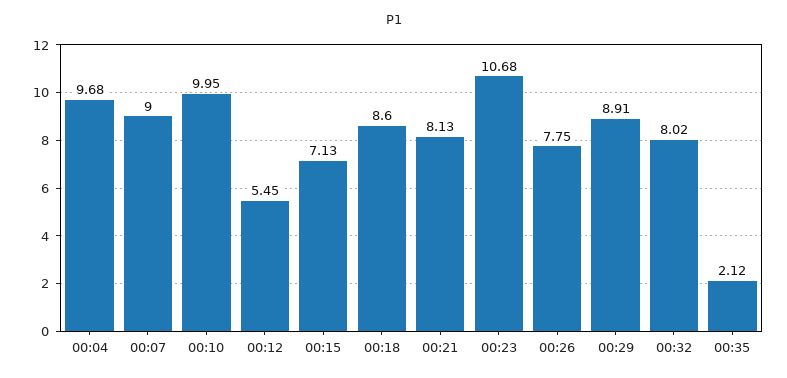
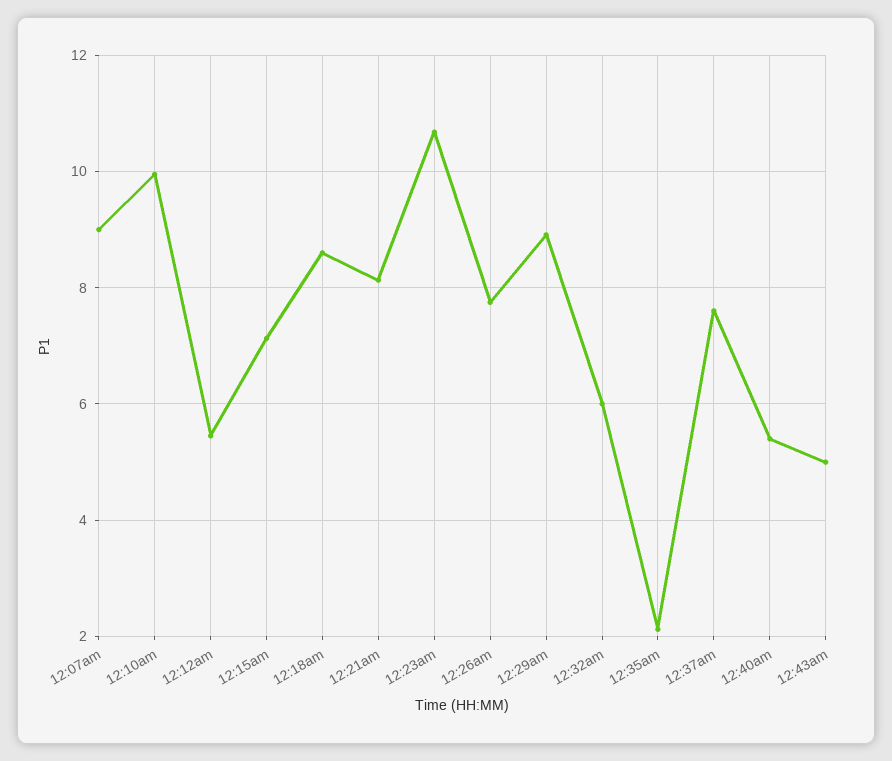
00:04: 9.68 -> none
00:32: 8.02 -> 6
12:37am: none -> 7.6
12:40am: none -> 5.4
12:43am: none -> 5

